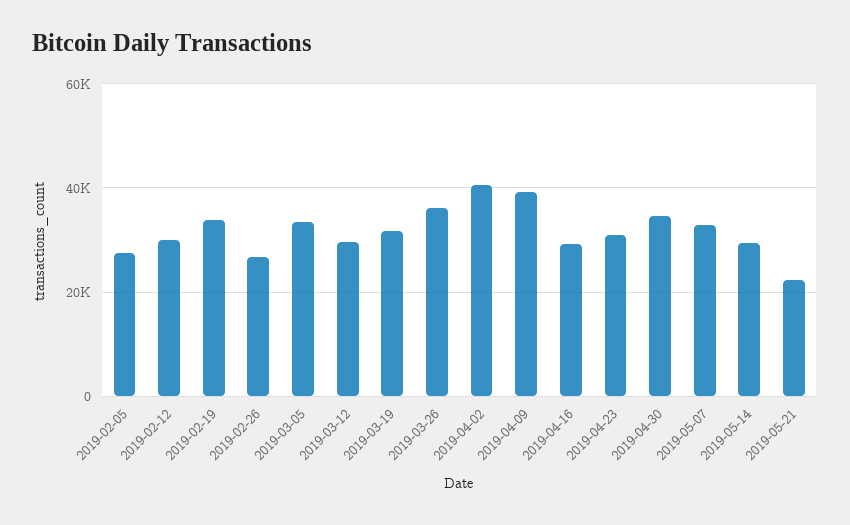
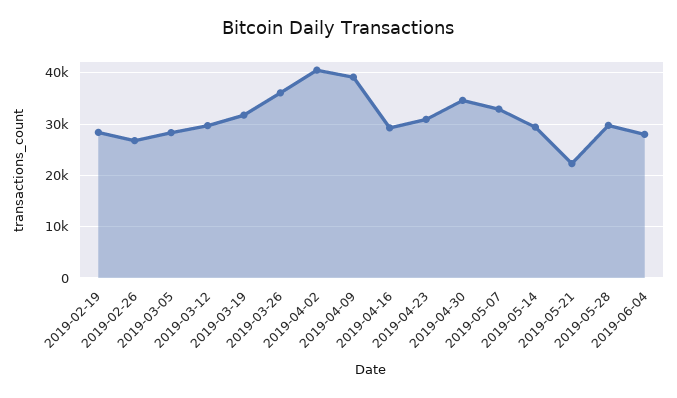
2019-02-05: 28000 -> none
2019-02-12: 30000 -> none
2019-02-19: 34000 -> 28000
2019-03-05: 34000 -> 28000
2019-05-28: none -> 30000
2019-06-04: none -> 28000

